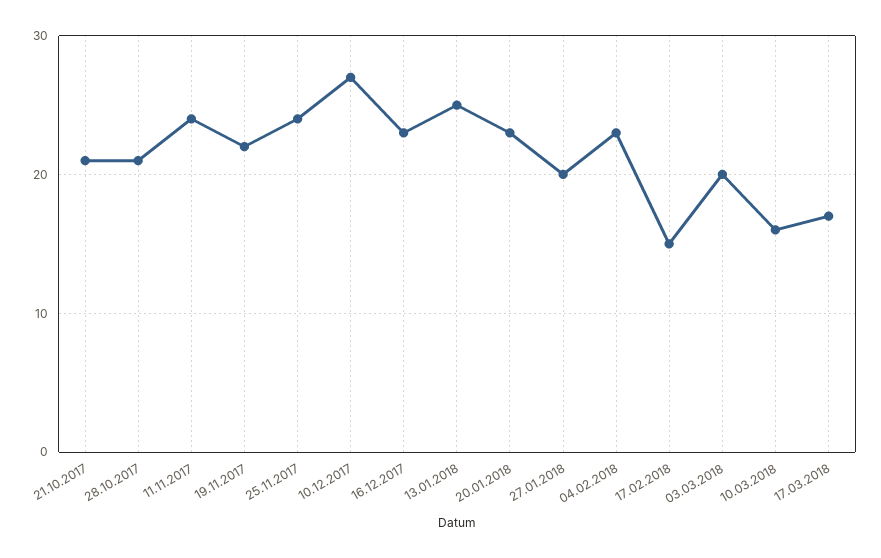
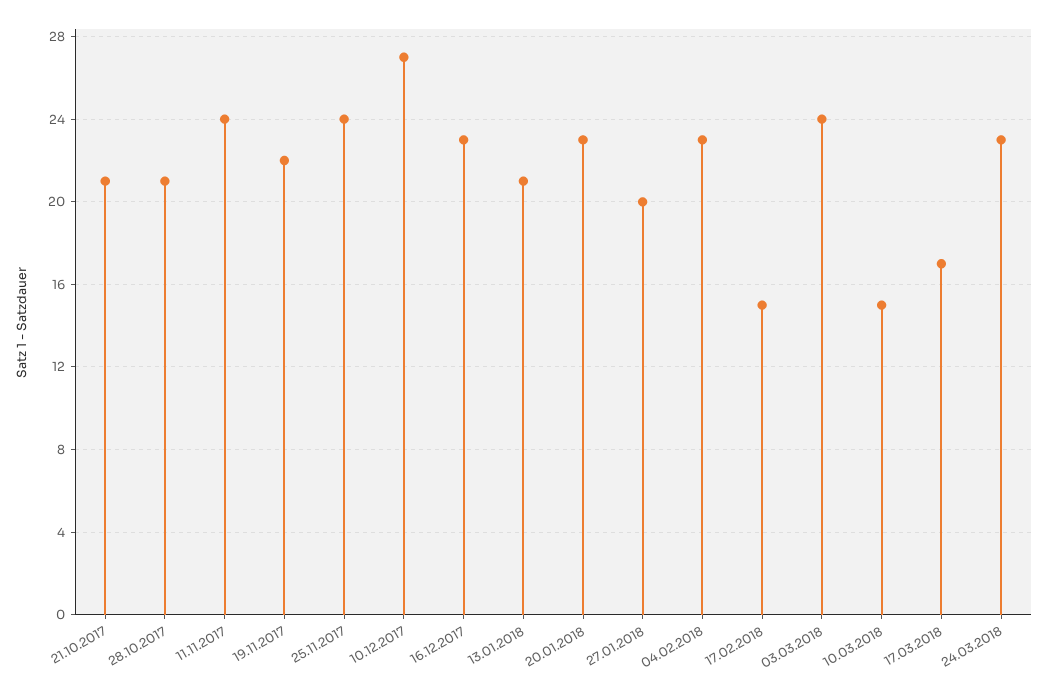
13.01.2018: 25 -> 21
03.03.2018: 20 -> 24
10.03.2018: 16 -> 15
24.03.2018: none -> 23

